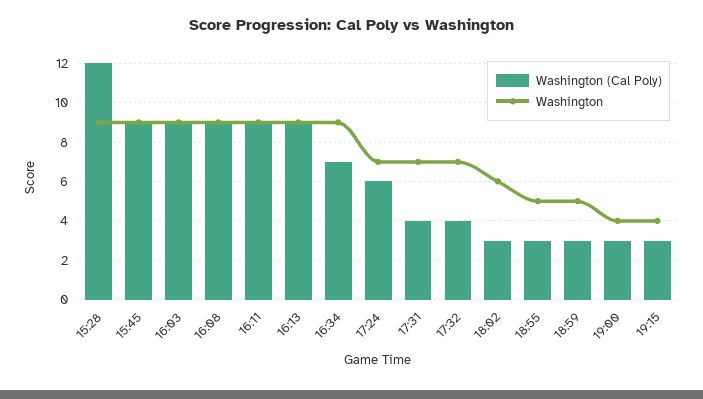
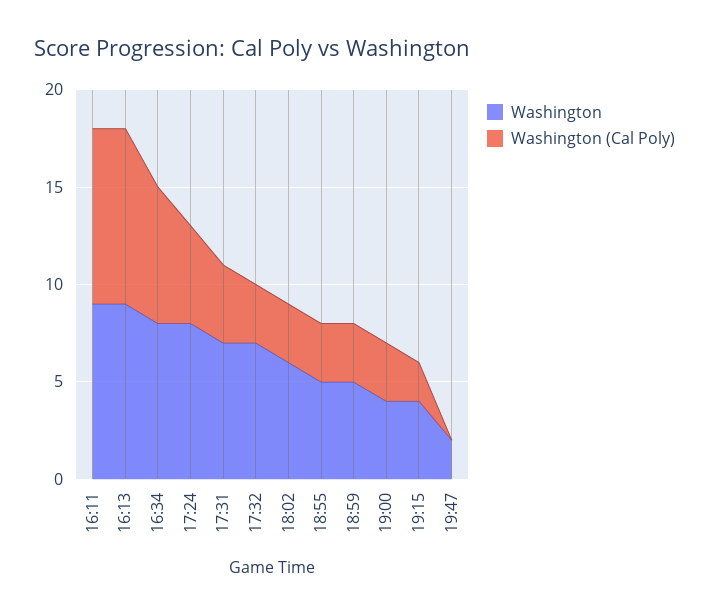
Washington (Cal Poly), 15:28: 12 -> none
Washington, 15:28: 9 -> none
Washington (Cal Poly), 15:45: 9 -> none
Washington, 15:45: 9 -> none
Washington (Cal Poly), 16:03: 9 -> none
Washington, 16:03: 9 -> none
Washington (Cal Poly), 16:08: 9 -> none
Washington, 16:08: 9 -> none
Washington, 16:34: 9 -> 8
Washington (Cal Poly), 17:24: 6 -> 5
Washington, 17:24: 7 -> 8
Washington (Cal Poly), 17:32: 4 -> 3
Washington (Cal Poly), 19:15: 3 -> 2
Washington, 19:47: none -> 2
Washington (Cal Poly), 19:47: none -> 0

